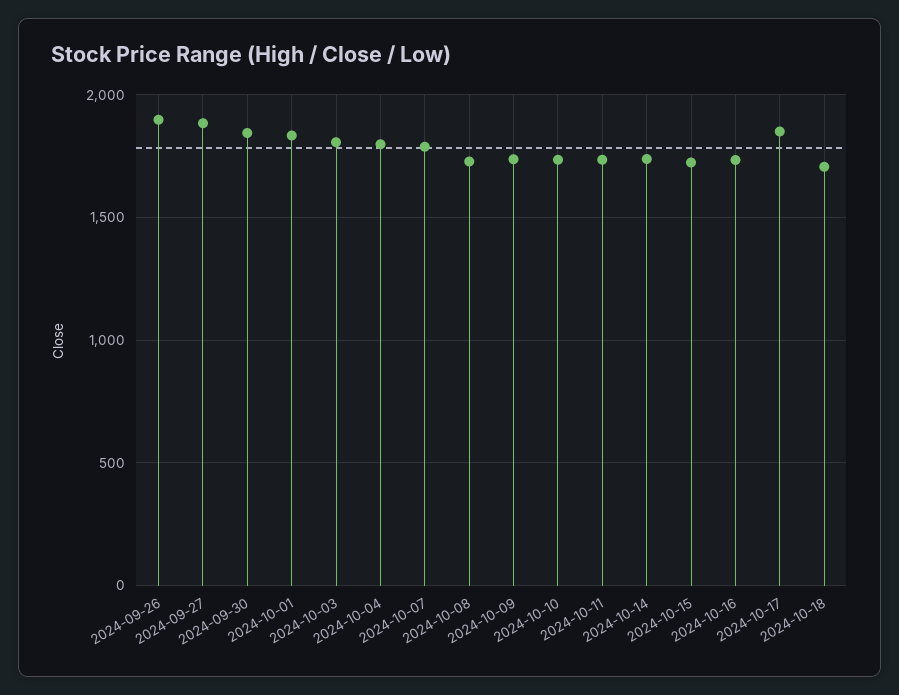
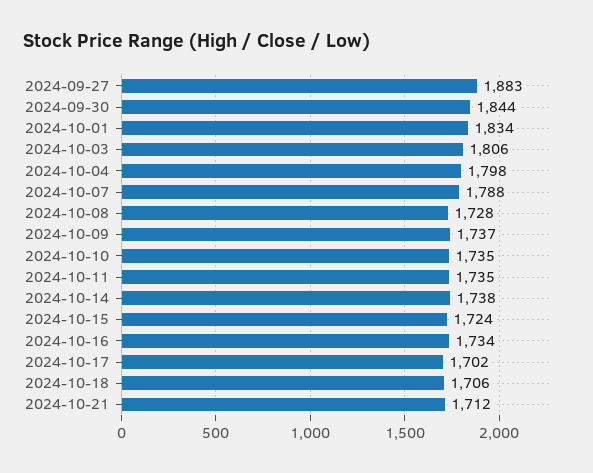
2024-09-26: 1900 -> none
2024-10-17: 1850 -> 1702
2024-10-21: none -> 1712

